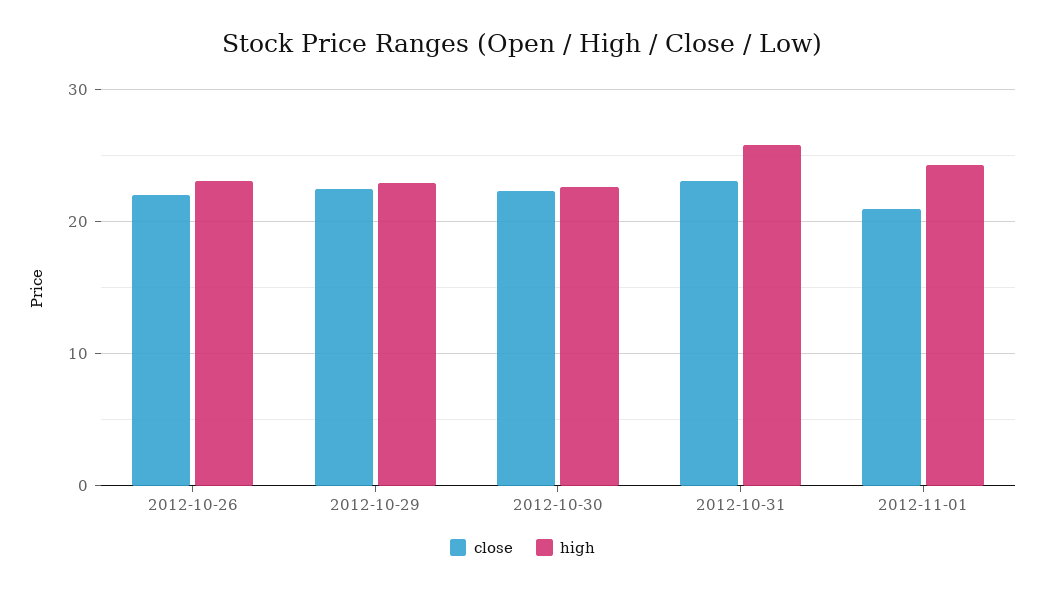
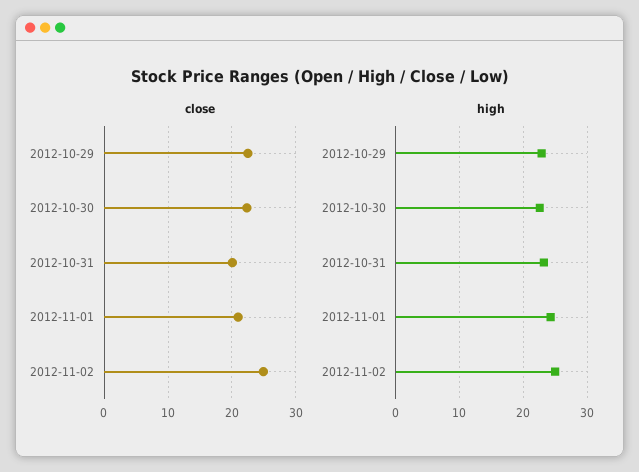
close, 2012-10-26: 22 -> none
high, 2012-10-26: 23 -> none
close, 2012-10-31: 23 -> 20
high, 2012-10-31: 26 -> 23
close, 2012-11-02: none -> 25
high, 2012-11-02: none -> 25

